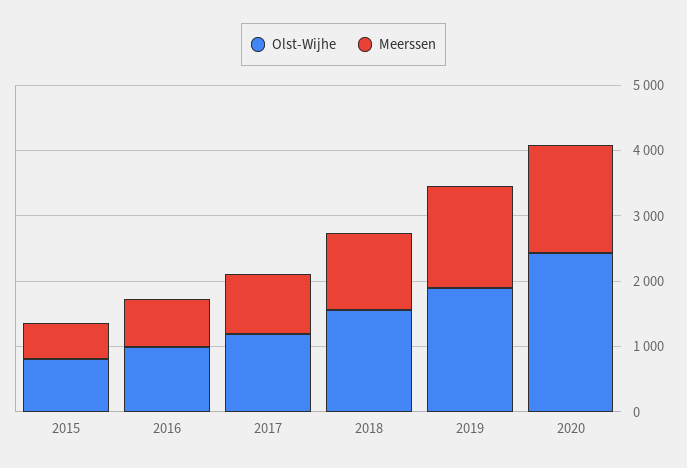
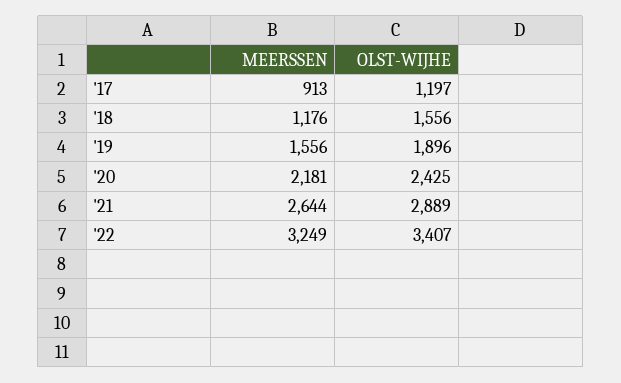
Olst-Wijhe, 2015: 800 -> none
Meerssen, 2015: 600 -> none
Olst-Wijhe, 2016: 1000 -> none
Meerssen, 2016: 800 -> none
Meerssen, 2020: 1600 -> 2181
Meerssen, '21: none -> 2644
Olst-Wijhe, '21: none -> 2889
Meerssen, '22: none -> 3249
Olst-Wijhe, '22: none -> 3407

